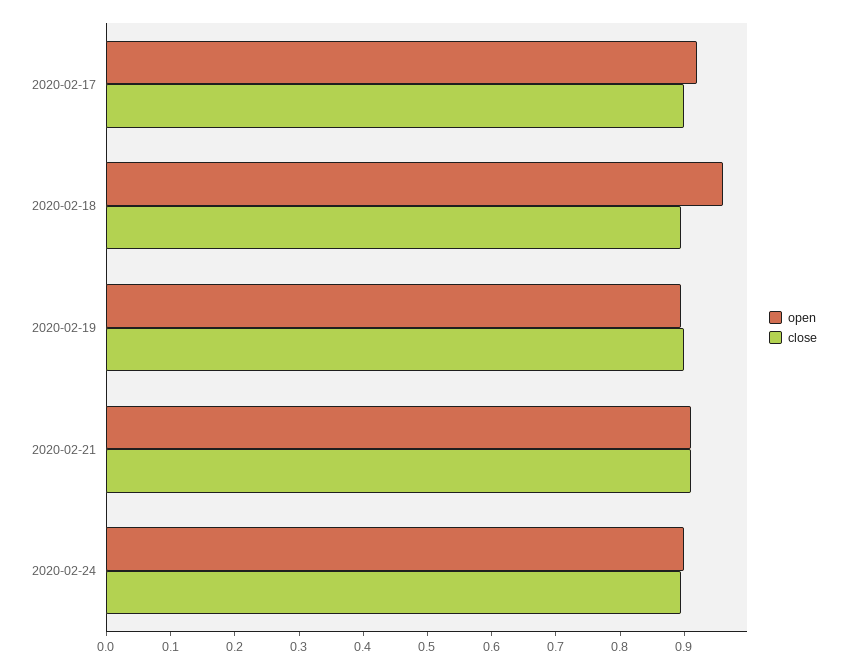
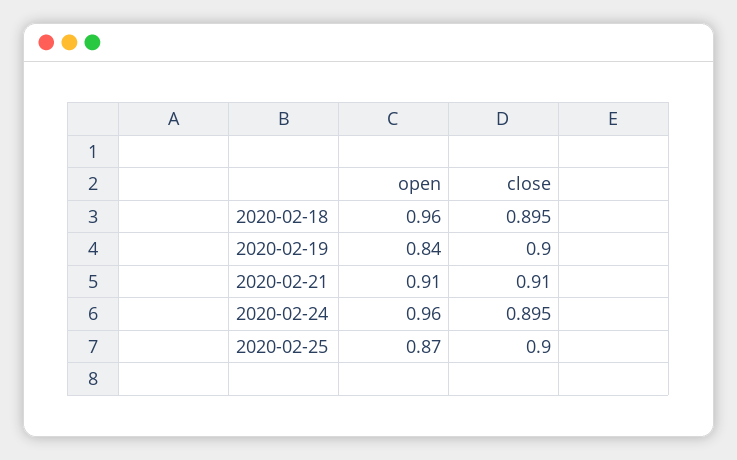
open, 2020-02-17: 0.92 -> none
close, 2020-02-17: 0.9 -> none
open, 2020-02-19: 0.9 -> 0.84
open, 2020-02-24: 0.9 -> 0.96
open, 2020-02-25: none -> 0.87
close, 2020-02-25: none -> 0.9

